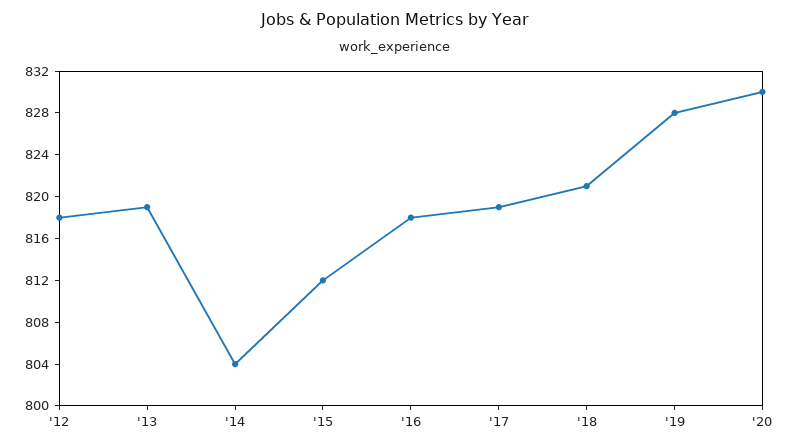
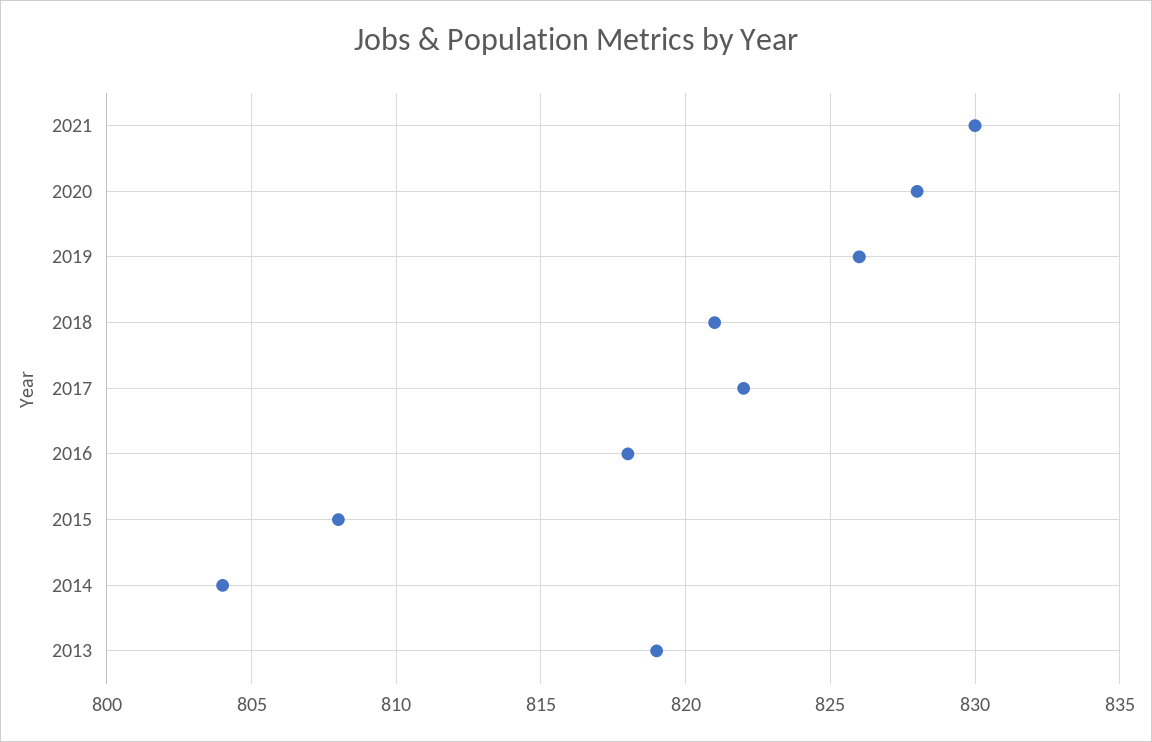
'12: 818 -> none
'15: 812 -> 808
'17: 819 -> 822
'19: 828 -> 826
'20: 830 -> 828
2021: none -> 830

